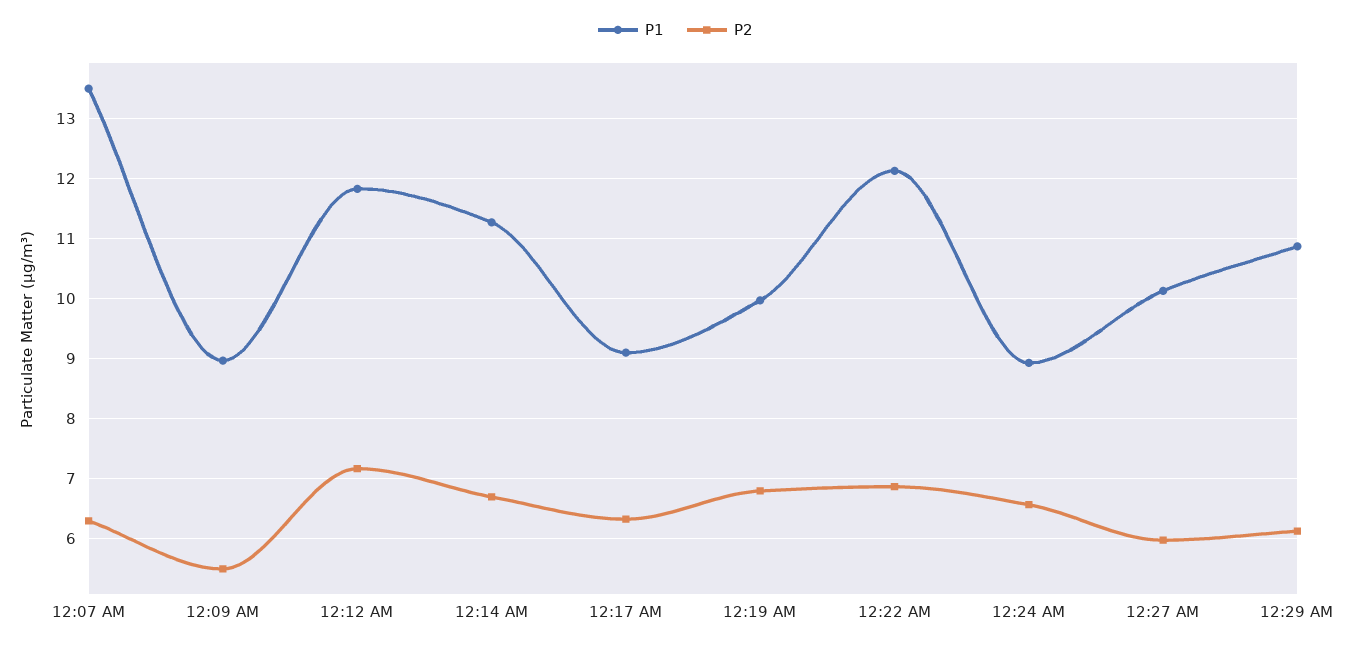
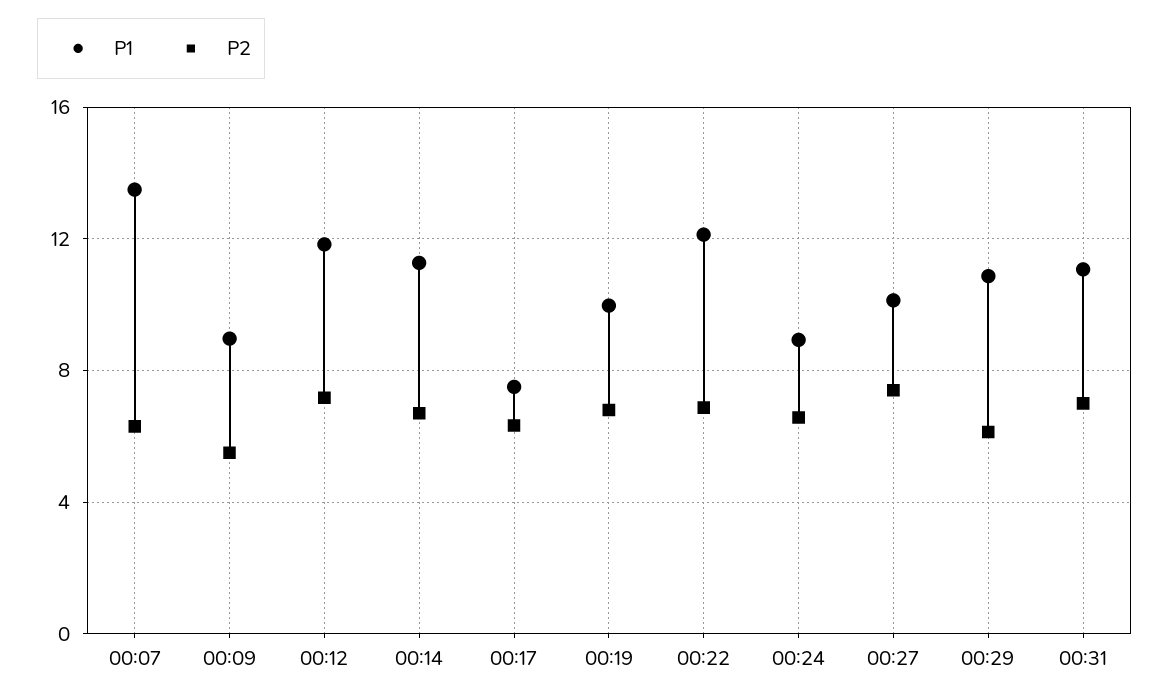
P1, 12:17 AM: 9.1 -> 7.5
P2, 12:27 AM: 6 -> 7.5
P1, 00:31: none -> 11
P2, 00:31: none -> 7

